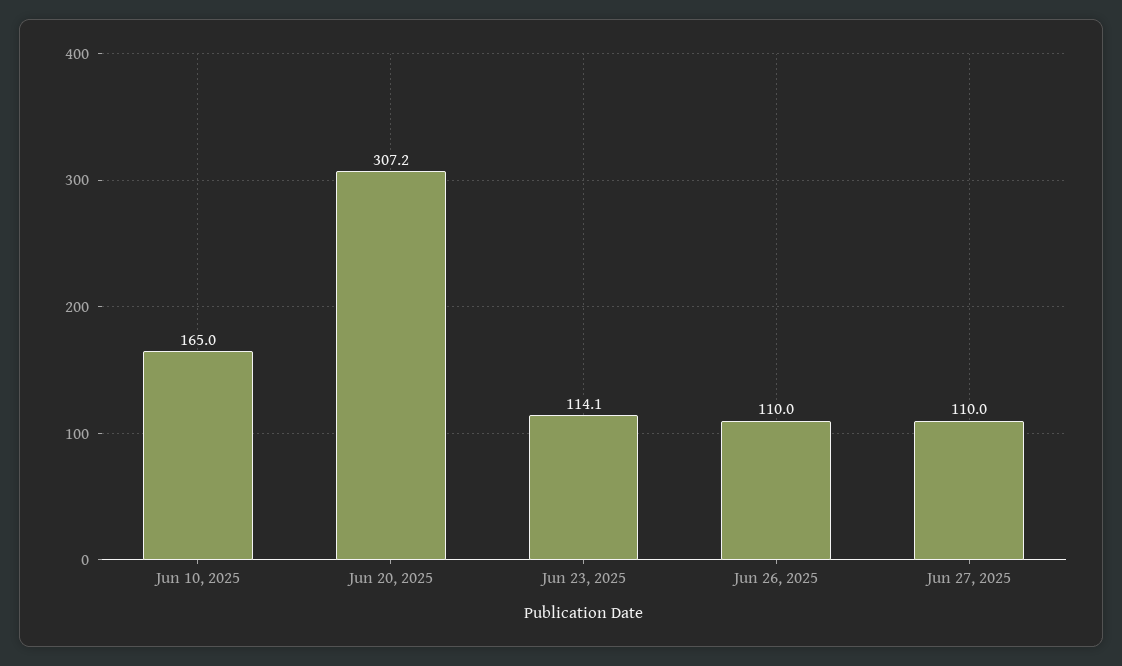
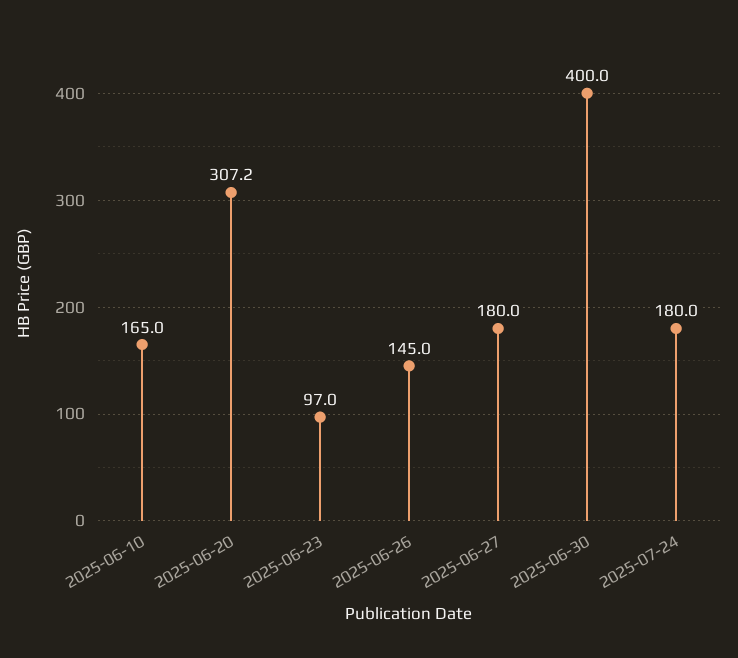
Jun 23, 2025: 114.1 -> 97
Jun 26, 2025: 110 -> 145
Jun 27, 2025: 110 -> 180
2025-06-30: none -> 400
2025-07-24: none -> 180

